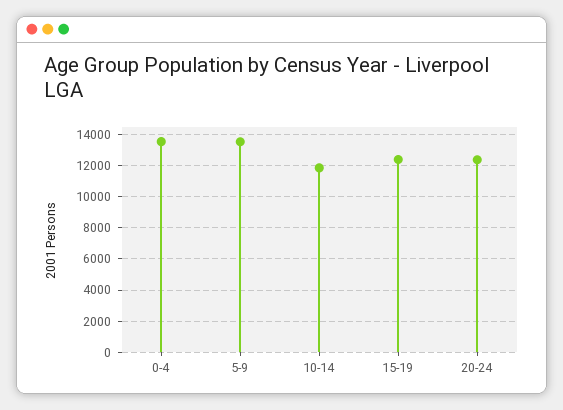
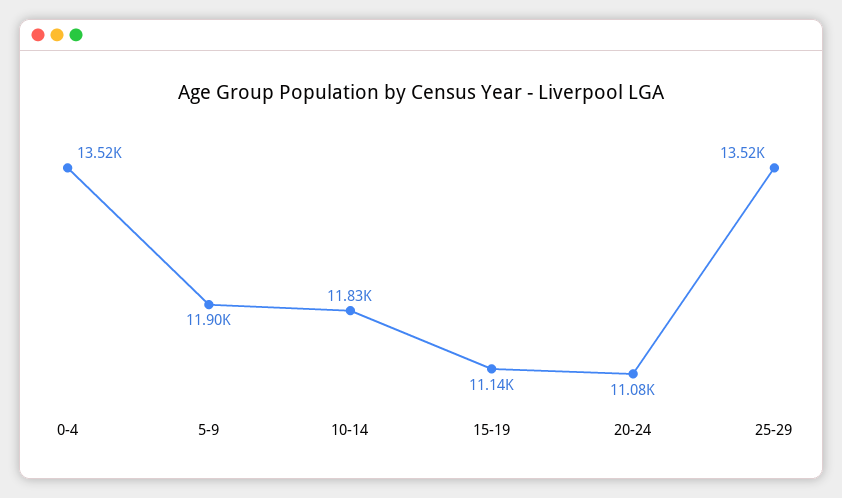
5-9: 13500 -> 11900
15-19: 12500 -> 11140
20-24: 12500 -> 11080
25-29: none -> 13520

